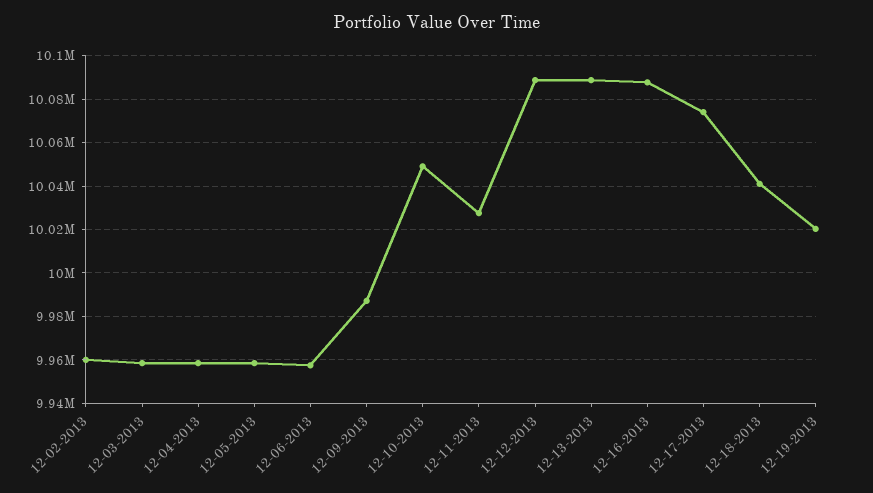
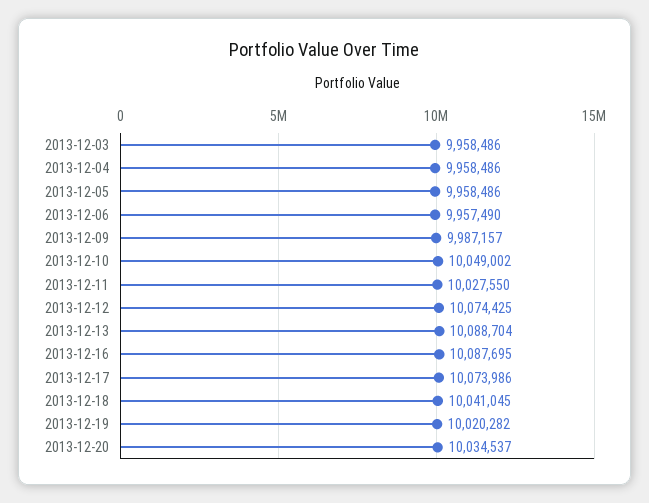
12-02-2013: 9960000 -> none
12-12-2013: 10090000 -> 10074425
2013-12-20: none -> 10034537

